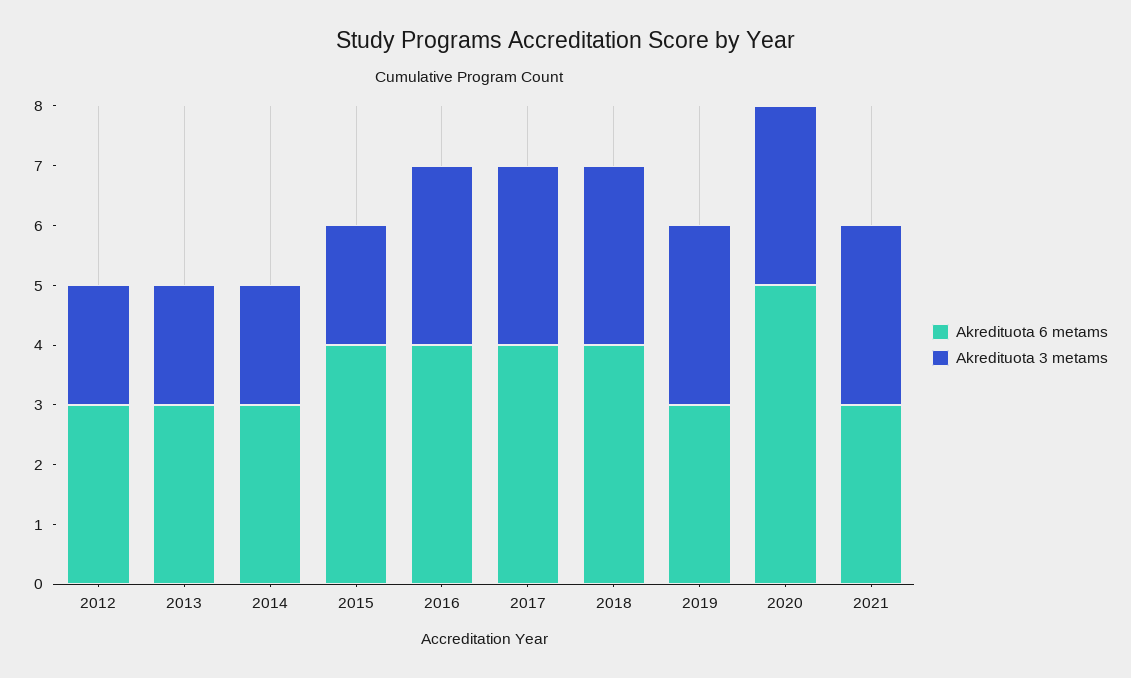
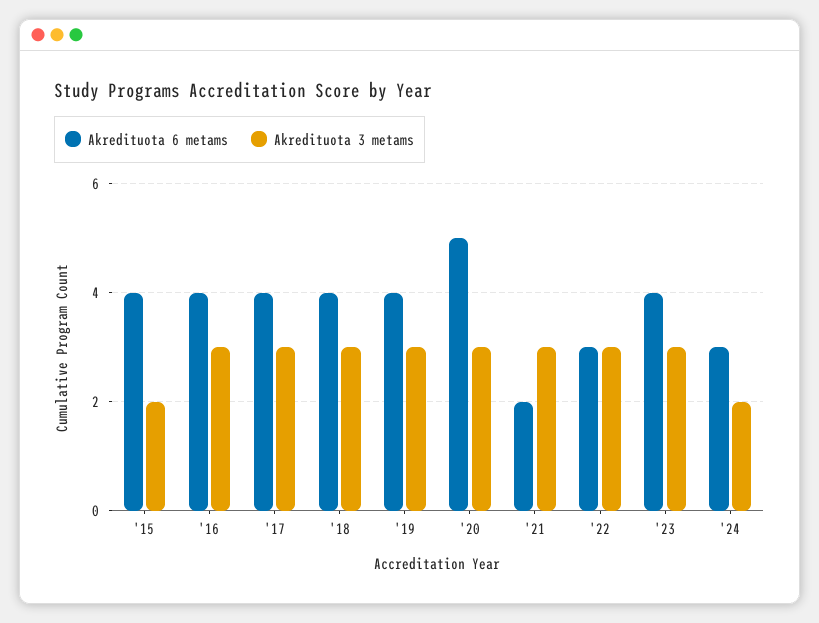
Akredituota 6 metams, 2012: 3 -> none
Akredituota 3 metams, 2012: 2 -> none
Akredituota 6 metams, 2013: 3 -> none
Akredituota 3 metams, 2013: 2 -> none
Akredituota 6 metams, 2014: 3 -> none
Akredituota 3 metams, 2014: 2 -> none
Akredituota 6 metams, 2019: 3 -> 4
Akredituota 6 metams, 2021: 3 -> 2
Akredituota 6 metams, '22: none -> 3
Akredituota 3 metams, '22: none -> 3
Akredituota 6 metams, '23: none -> 4
Akredituota 3 metams, '23: none -> 3
Akredituota 6 metams, '24: none -> 3
Akredituota 3 metams, '24: none -> 2

